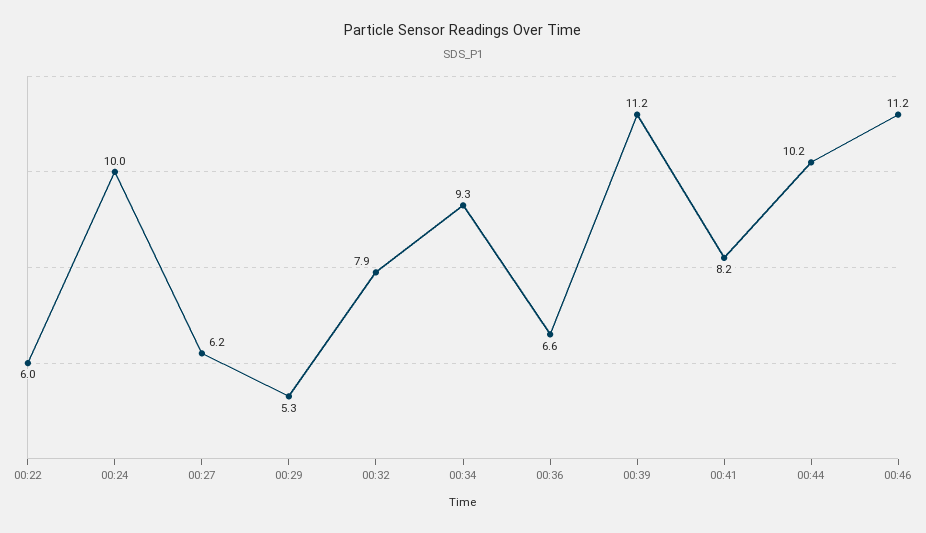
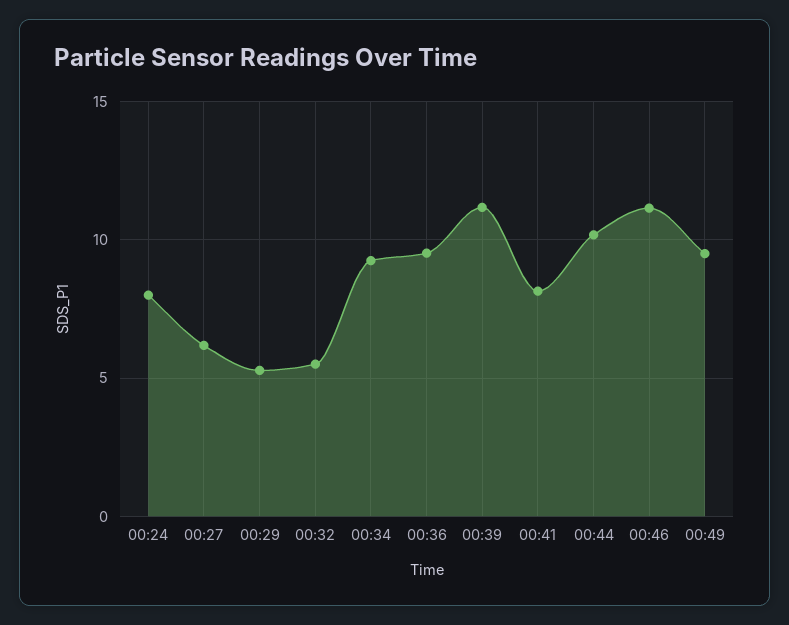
00:22: 6 -> none
00:24: 10 -> 8
00:32: 7.9 -> 5.5
00:36: 6.6 -> 9.5
00:49: none -> 9.5

